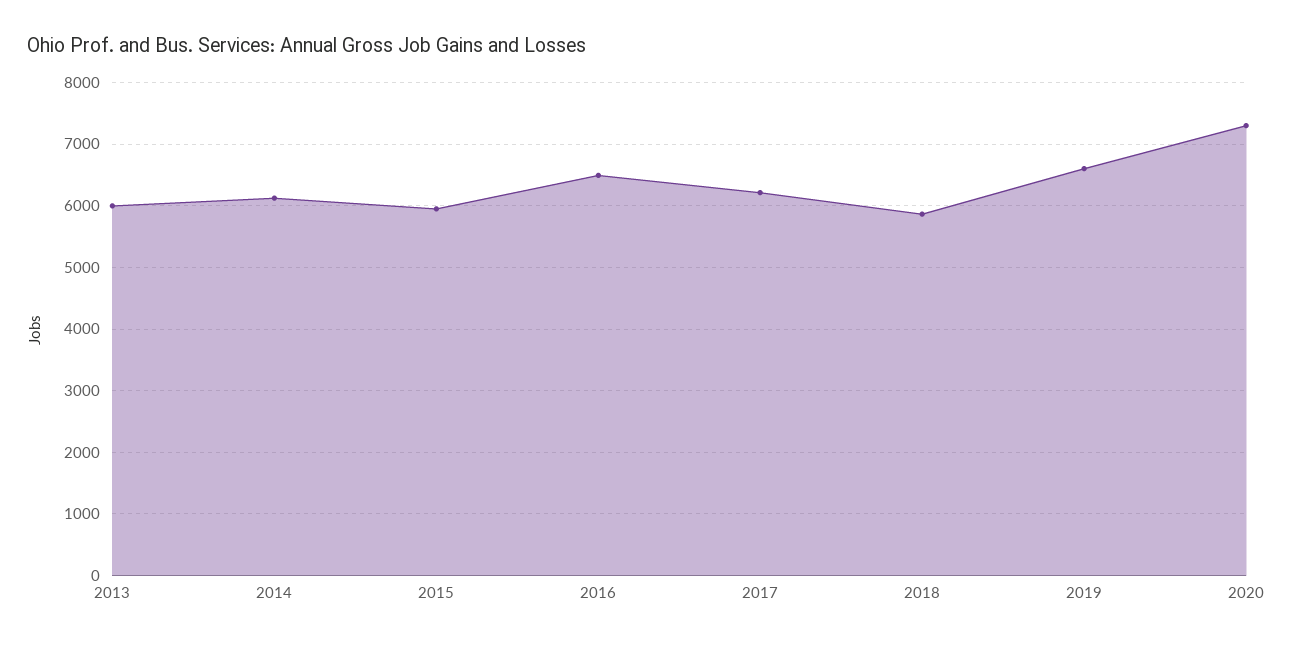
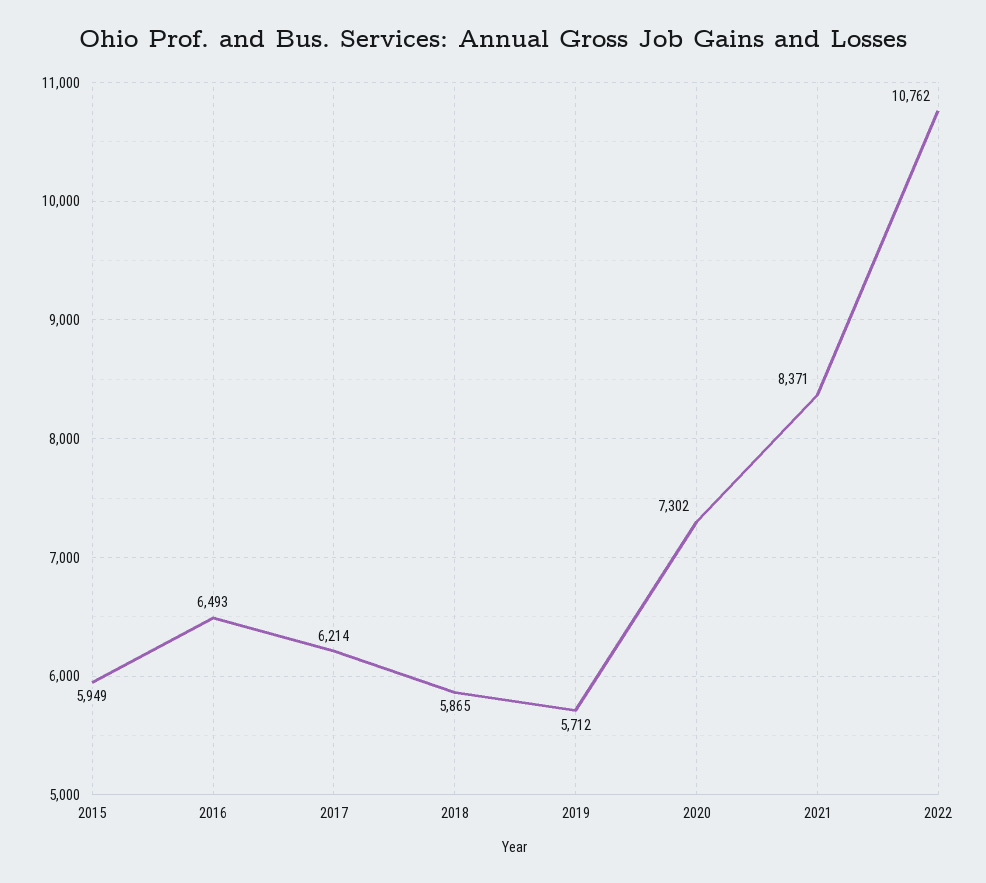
2013: 6000 -> none
2014: 6100 -> none
2019: 6600 -> 5712
2021: none -> 8371
2022: none -> 10762

